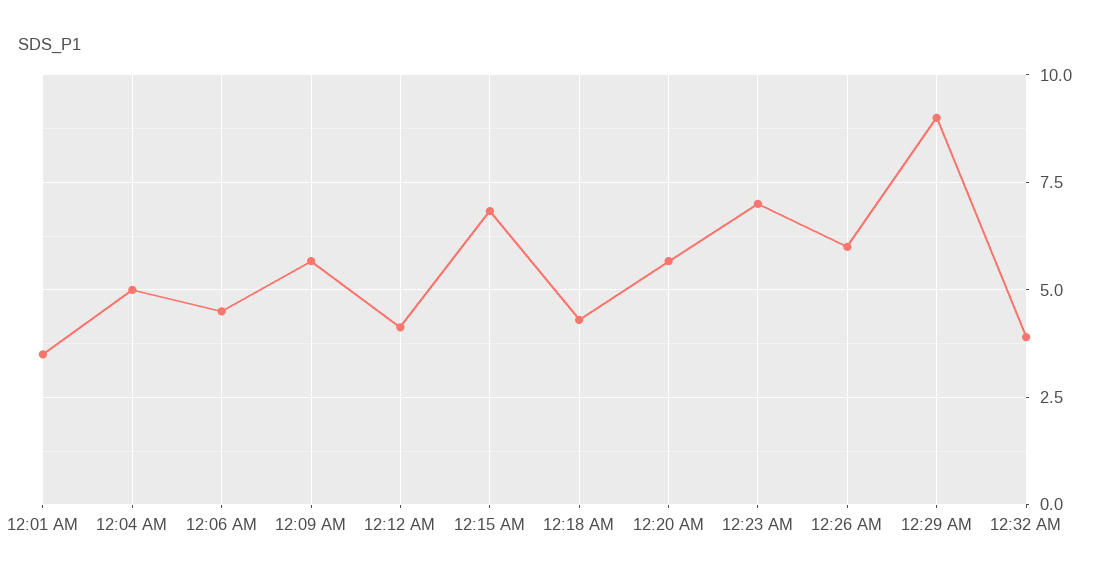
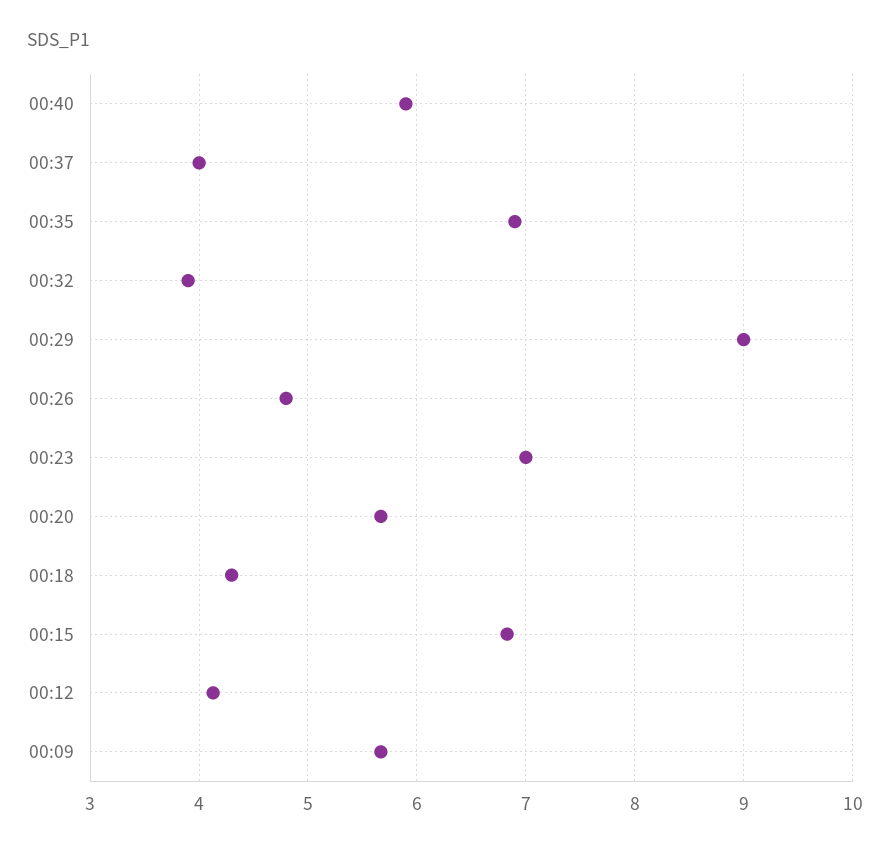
12:01 AM: 3.5 -> none
12:04 AM: 5 -> none
12:06 AM: 4.5 -> none
12:26 AM: 6 -> 4.8
00:40: none -> 5.9
00:37: none -> 4
00:35: none -> 6.9

